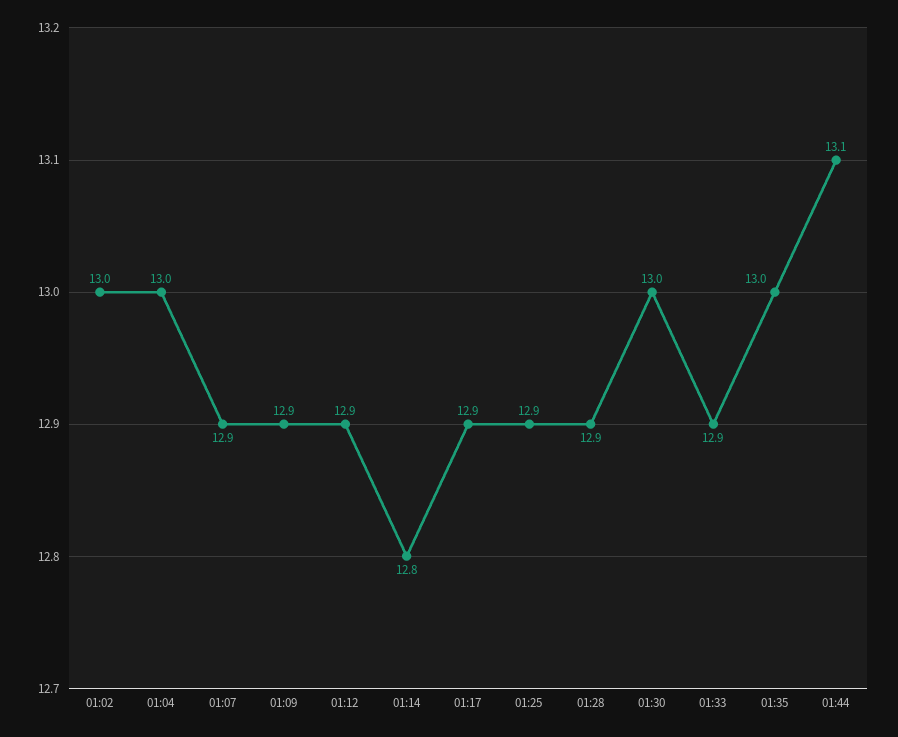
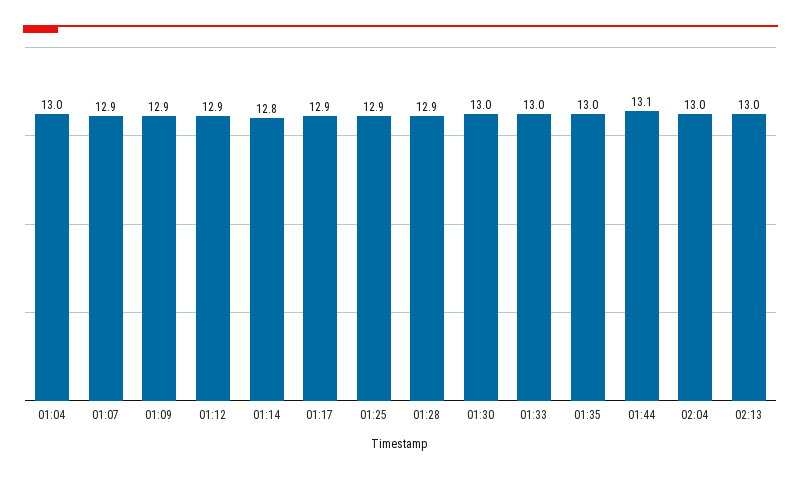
01:02: 13 -> none
01:33: 12.9 -> 13
02:04: none -> 13
02:13: none -> 13

